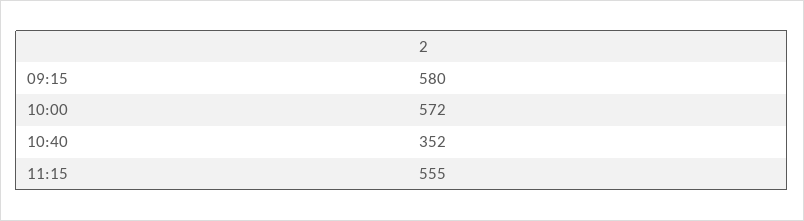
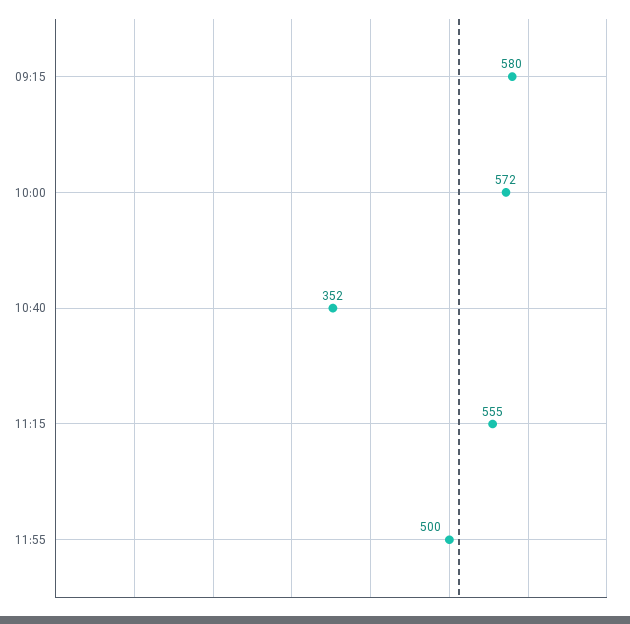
11:55: none -> 500

